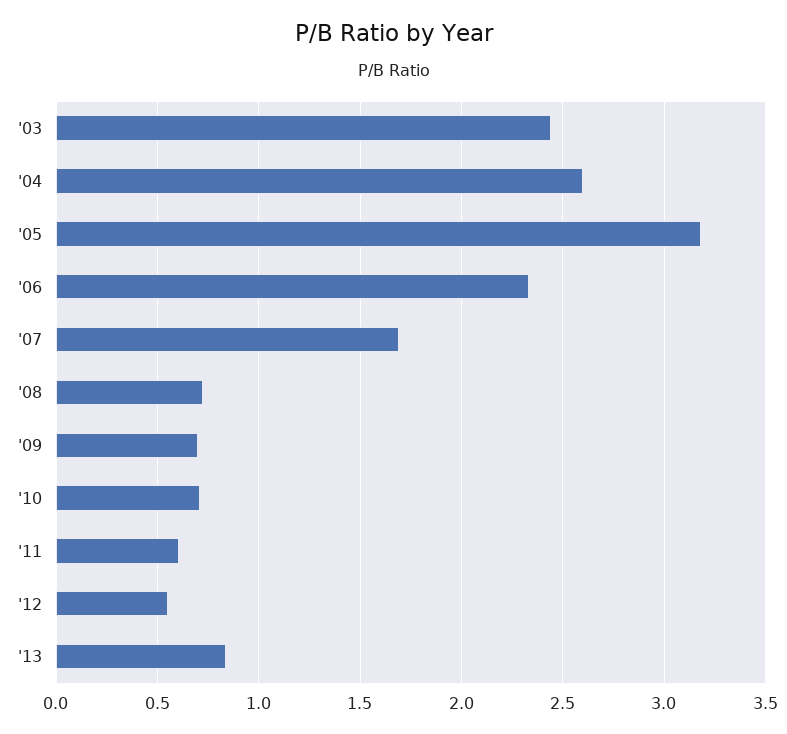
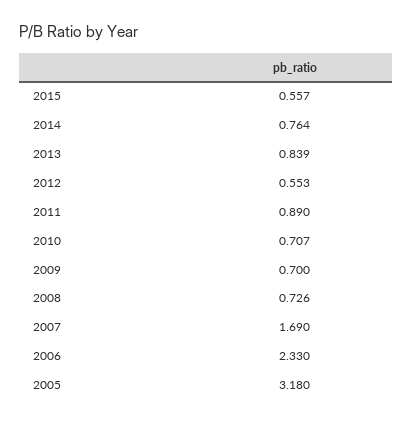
'03: 2.45 -> none
'04: 2.6 -> none
'11: 0.6 -> 0.89
2015: none -> 0.557
2014: none -> 0.764

